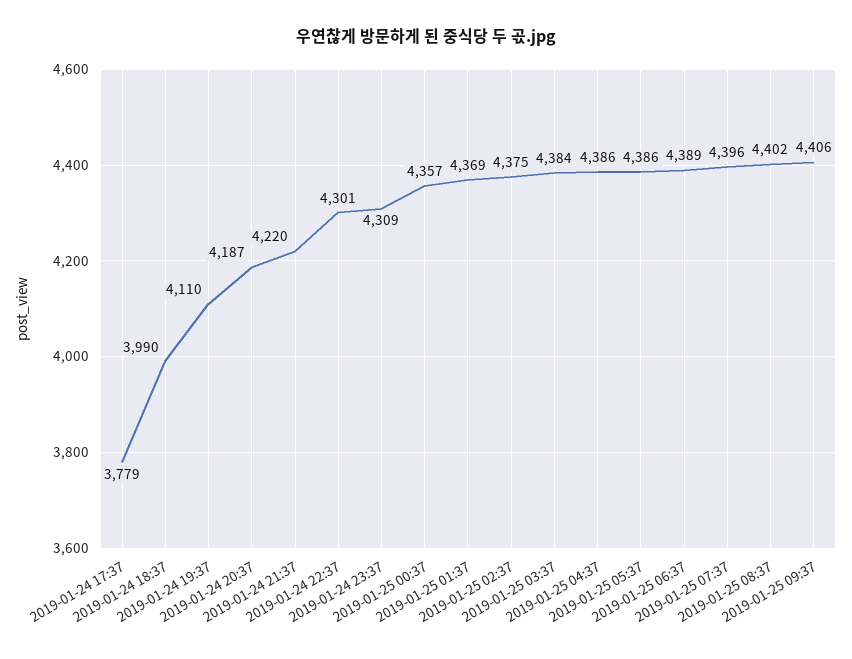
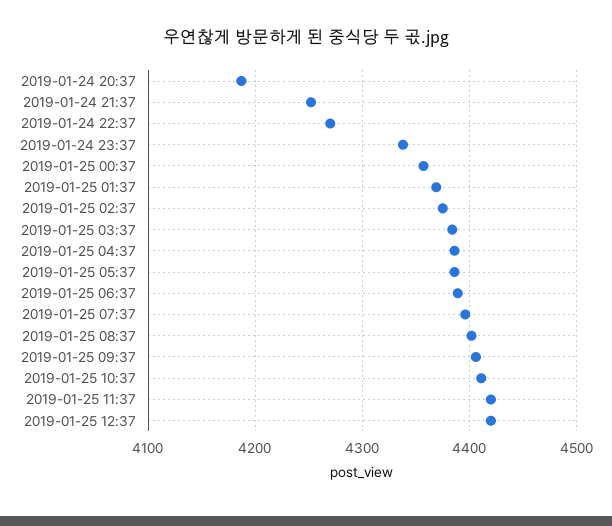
2019-01-24 17:37: 3779 -> none
2019-01-24 18:37: 3990 -> none
2019-01-24 19:37: 4110 -> none
2019-01-24 21:37: 4220 -> 4250
2019-01-24 22:37: 4301 -> 4270
2019-01-24 23:37: 4309 -> 4340
2019-01-25 10:37: none -> 4410
2019-01-25 11:37: none -> 4420
2019-01-25 12:37: none -> 4420

